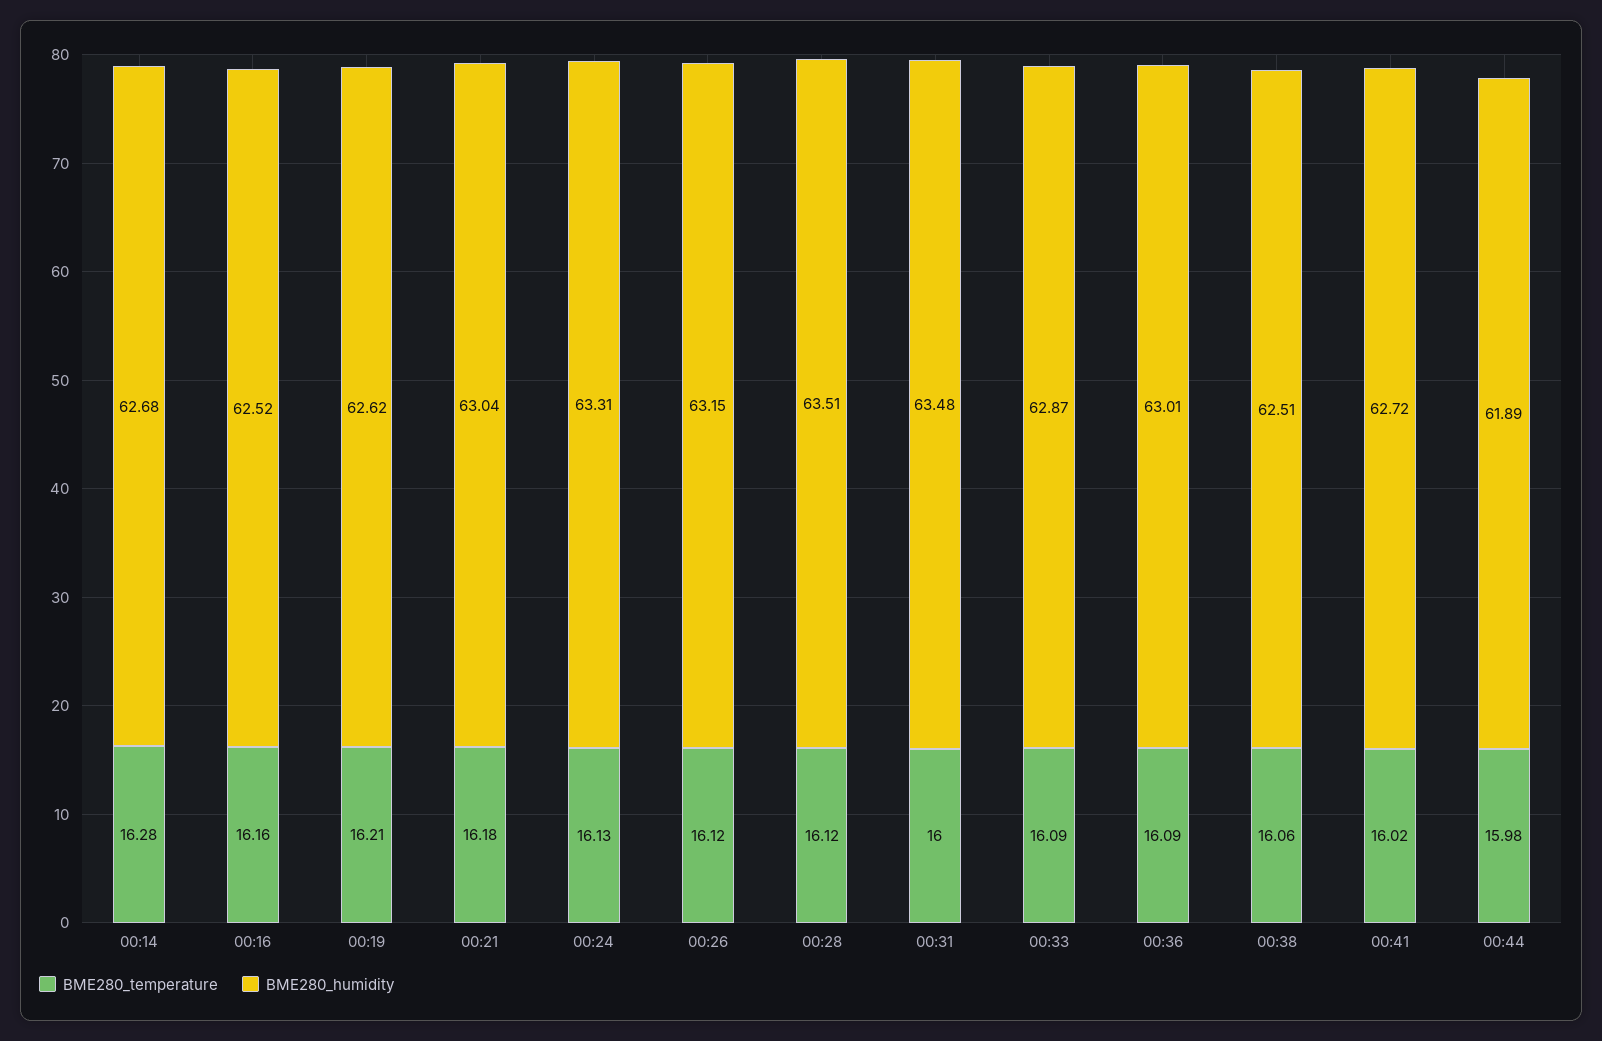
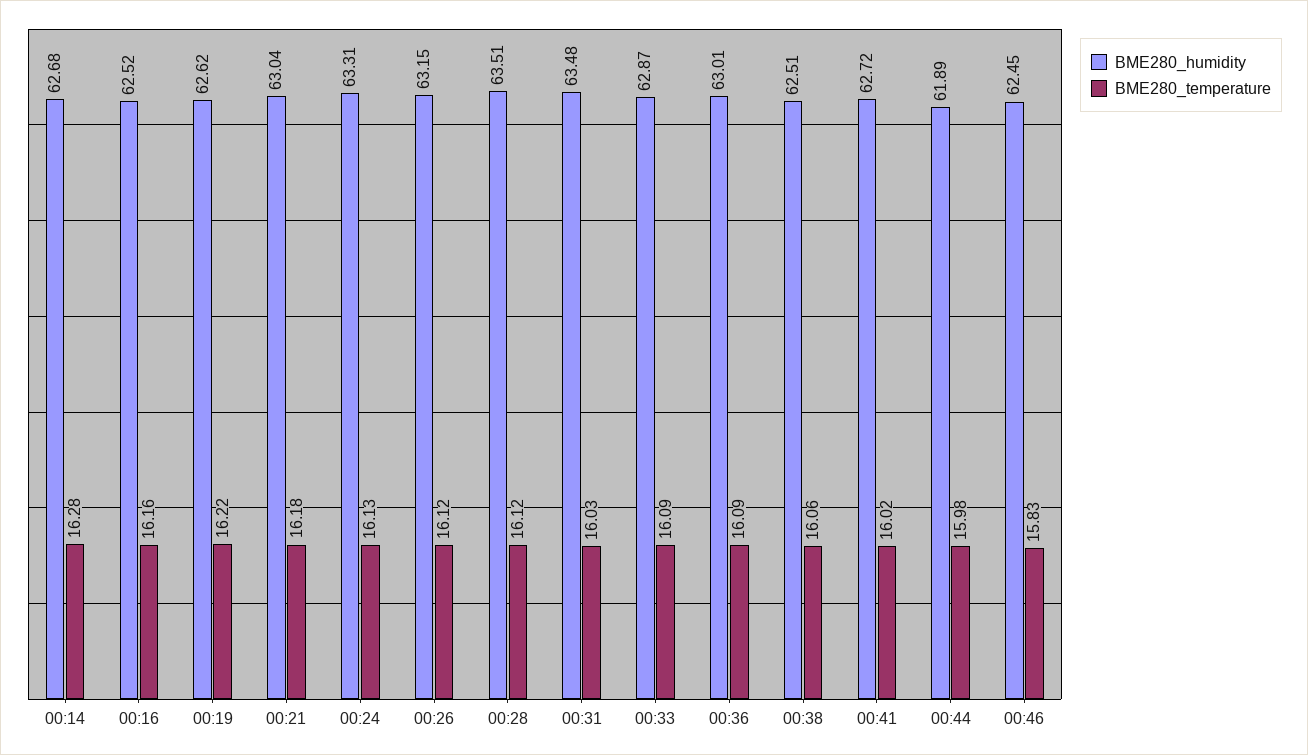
BME280_temperature, 00:19: 16.21 -> 16.22
BME280_temperature, 00:31: 16 -> 16.03
BME280_humidity, 00:46: none -> 62.45
BME280_temperature, 00:46: none -> 15.83

